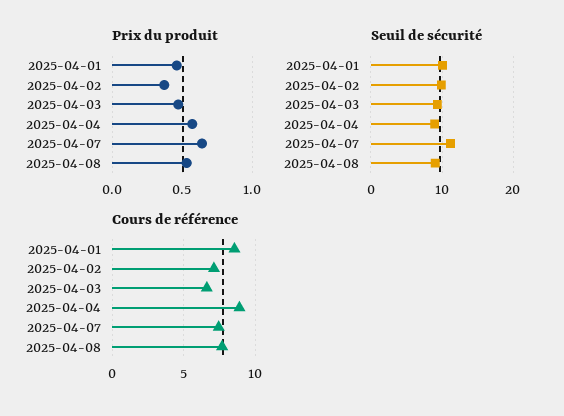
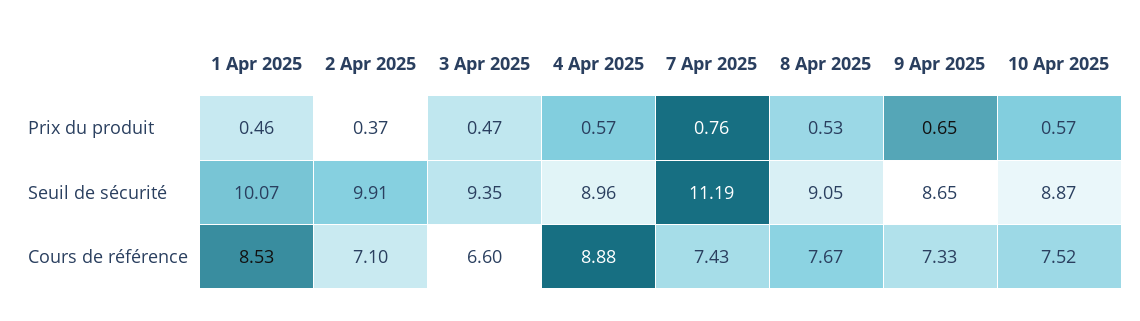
Prix du produit, 2025-04-07: 0.65 -> 0.76
Prix du produit, 9 Apr 2025: none -> 0.65
Prix du produit, 10 Apr 2025: none -> 0.57
Seuil de sécurité, 9 Apr 2025: none -> 8.65
Seuil de sécurité, 10 Apr 2025: none -> 8.87
Cours de référence, 9 Apr 2025: none -> 7.33
Cours de référence, 10 Apr 2025: none -> 7.52

